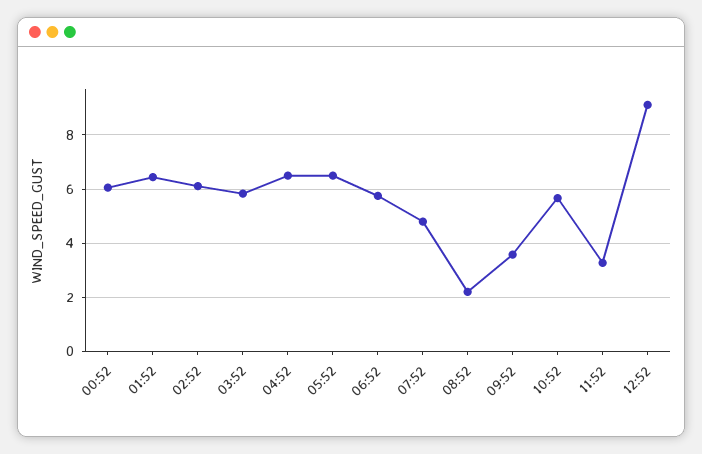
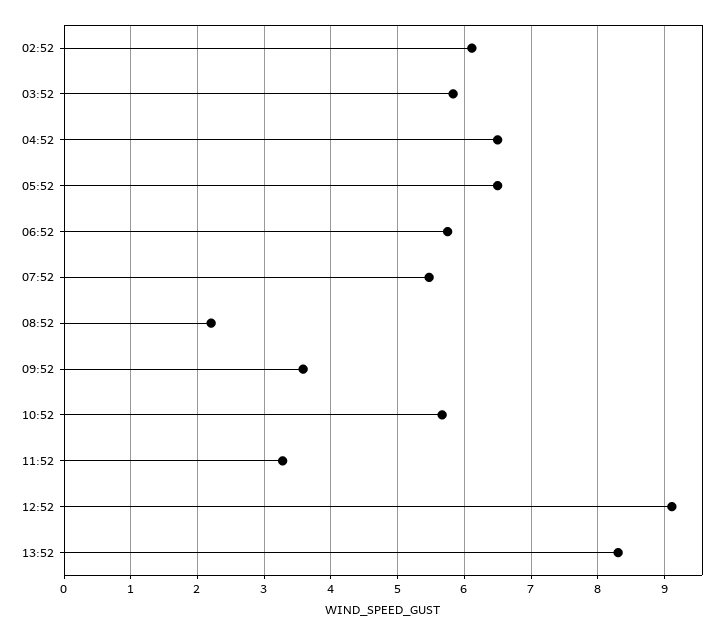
00:52: 6 -> none
01:52: 6.5 -> none
07:52: 4.75 -> 5.5
13:52: none -> 8.3

